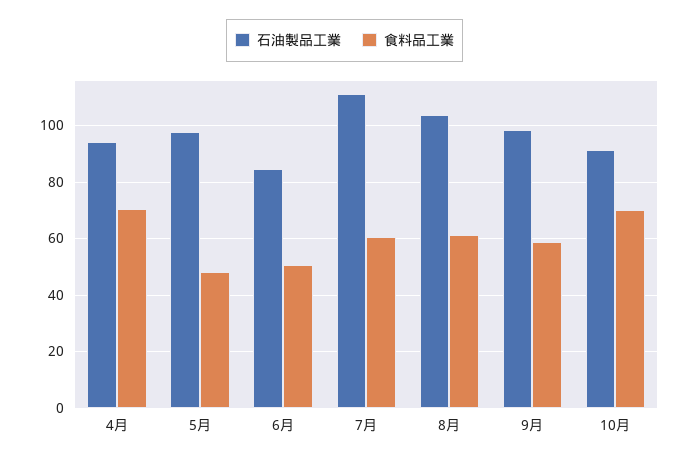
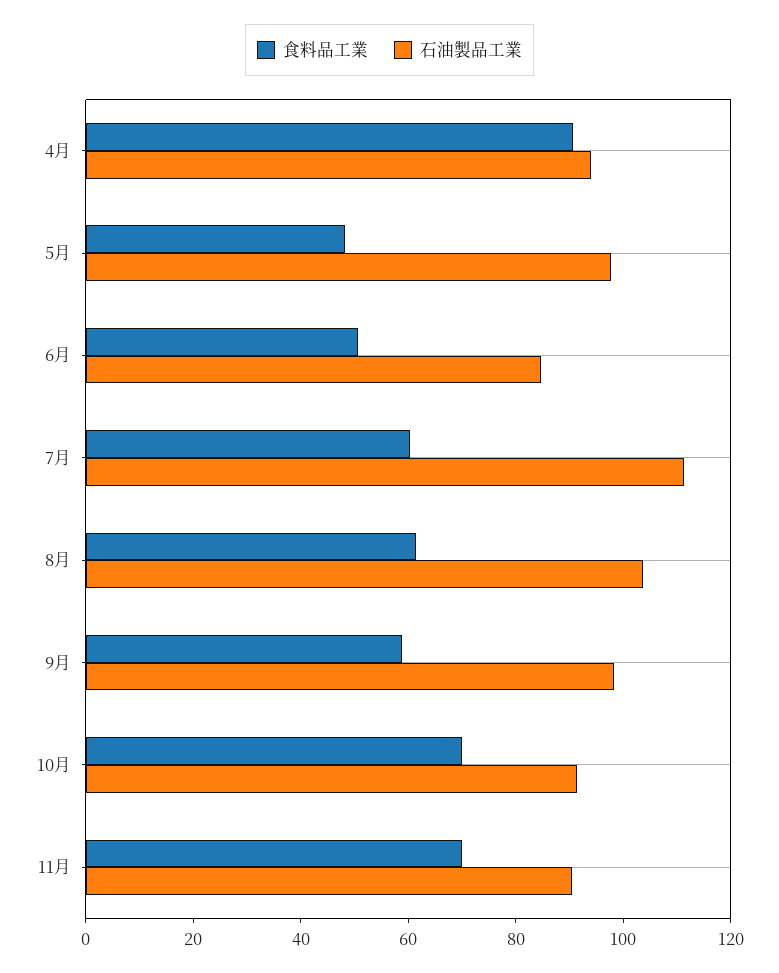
食料品工業, 4月: 70 -> 90
食料品工業, 11月: none -> 70
石油製品工業, 11月: none -> 90

